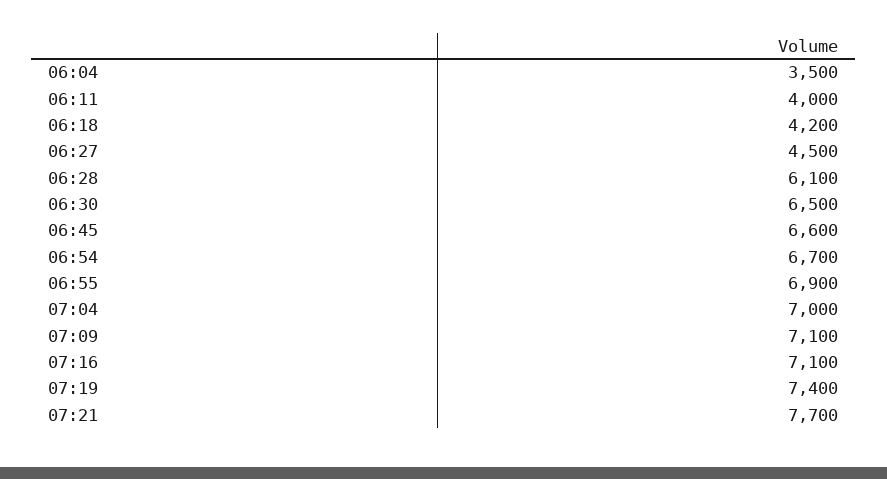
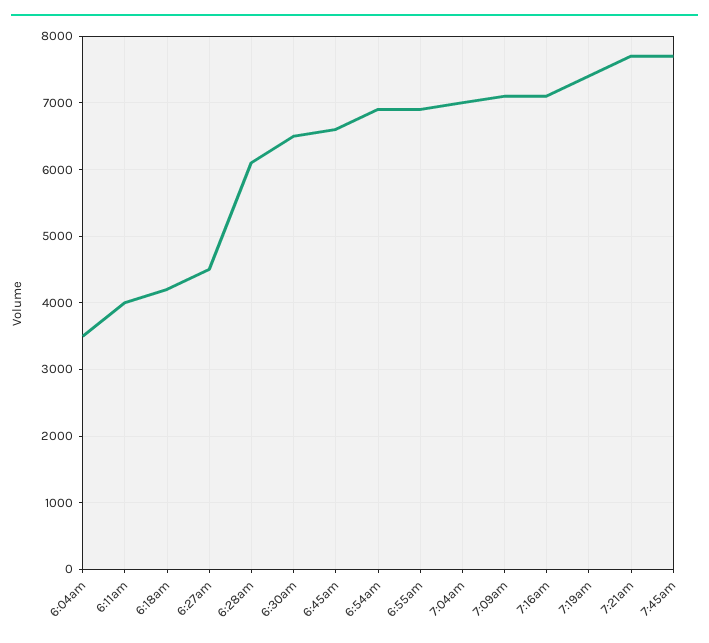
06:54: 6700 -> 6900
7:45am: none -> 7700

